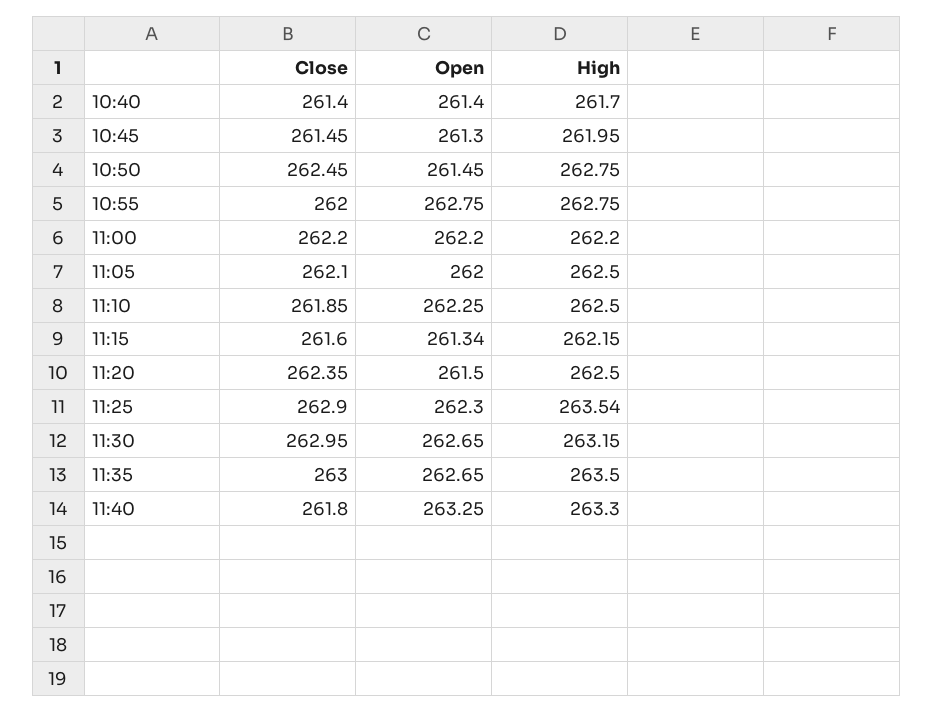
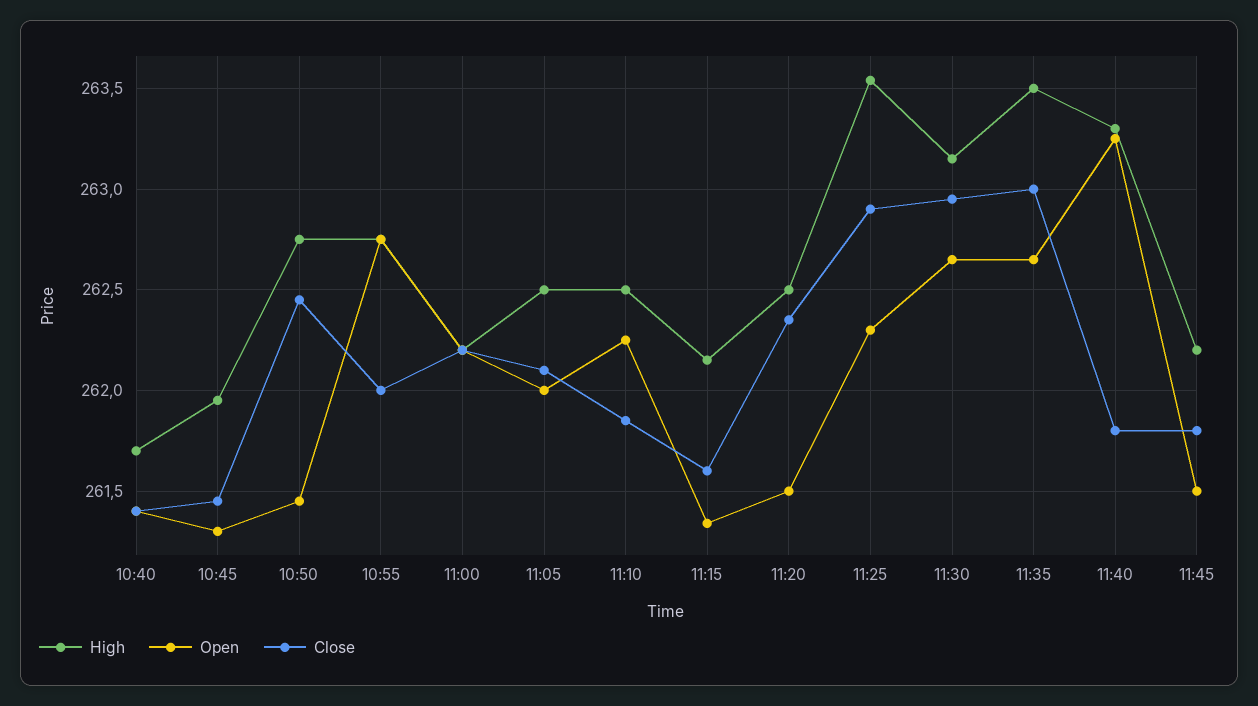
High, 11:45: none -> 262.2
Open, 11:45: none -> 261.5
Close, 11:45: none -> 261.8

